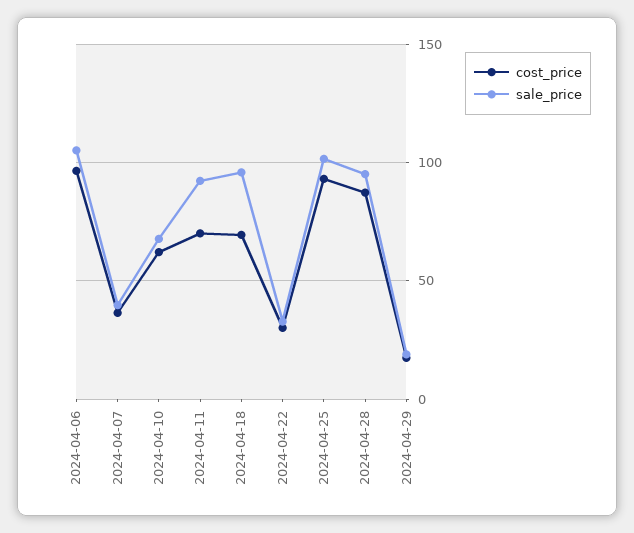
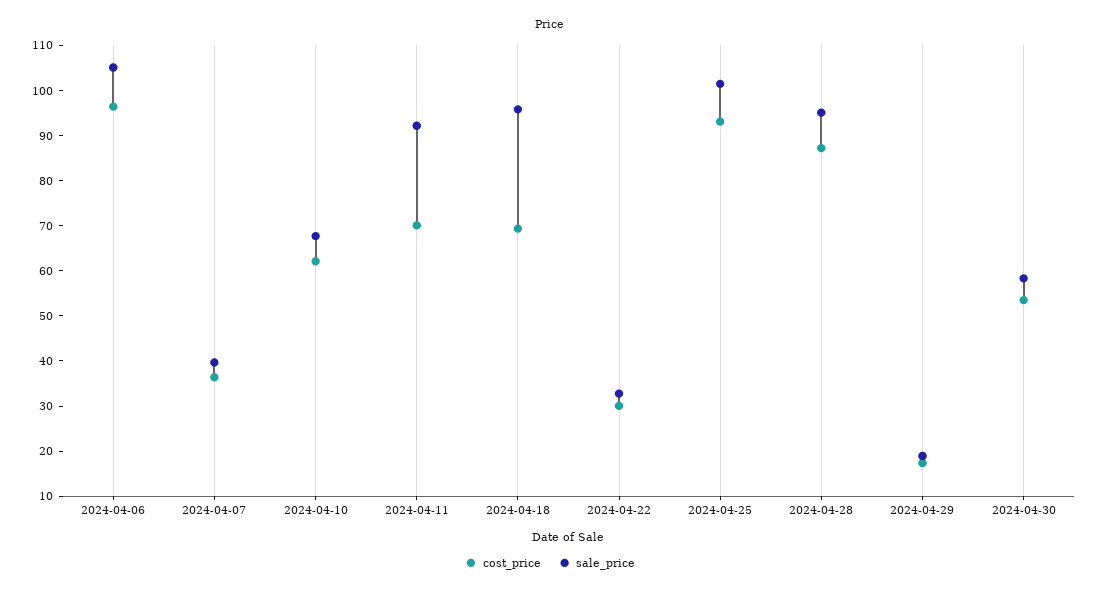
cost_price, 2024-04-30: none -> 54
sale_price, 2024-04-30: none -> 58

